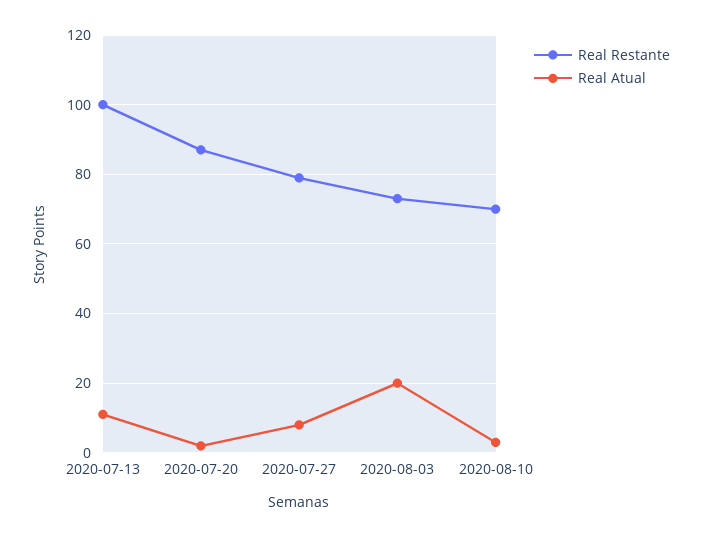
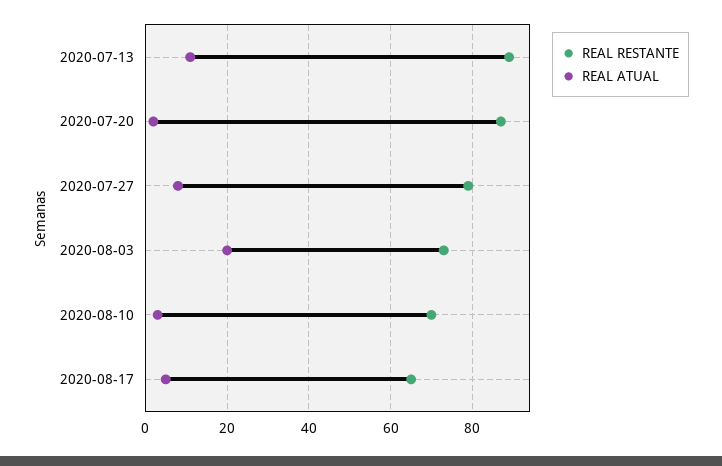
Real Restante, 2020-07-13: 100 -> 90
Real Restante, 2020-08-17: none -> 65
Real Atual, 2020-08-17: none -> 5

